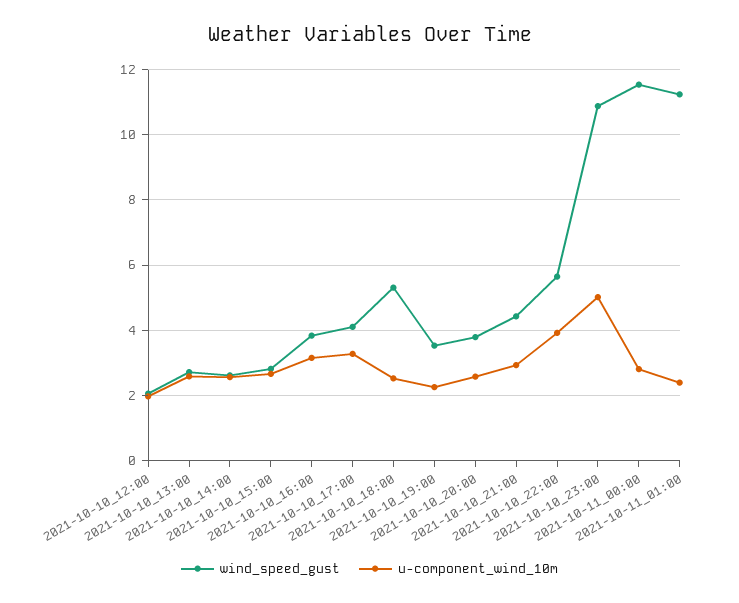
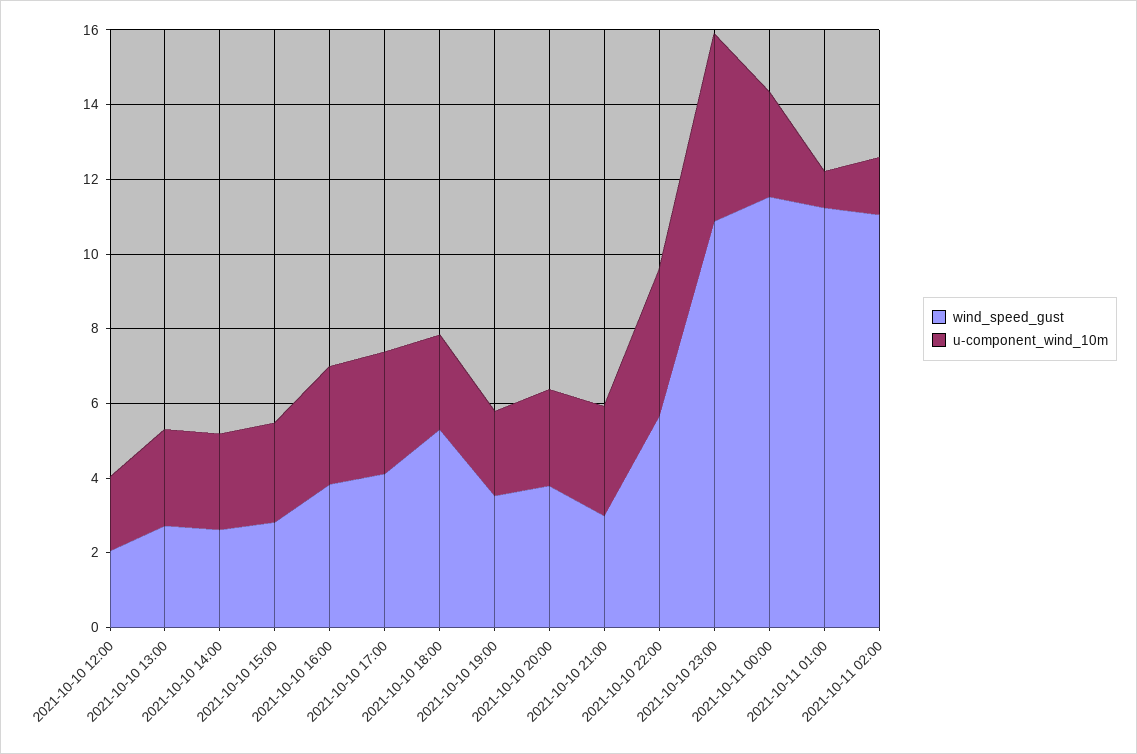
wind_speed_gust, 2021-10-10_21:00: 4.4 -> 3
u-component_wind_10m, 2021-10-11_01:00: 2.4 -> 1
wind_speed_gust, 2021-10-11 02:00: none -> 11
u-component_wind_10m, 2021-10-11 02:00: none -> 1.5

